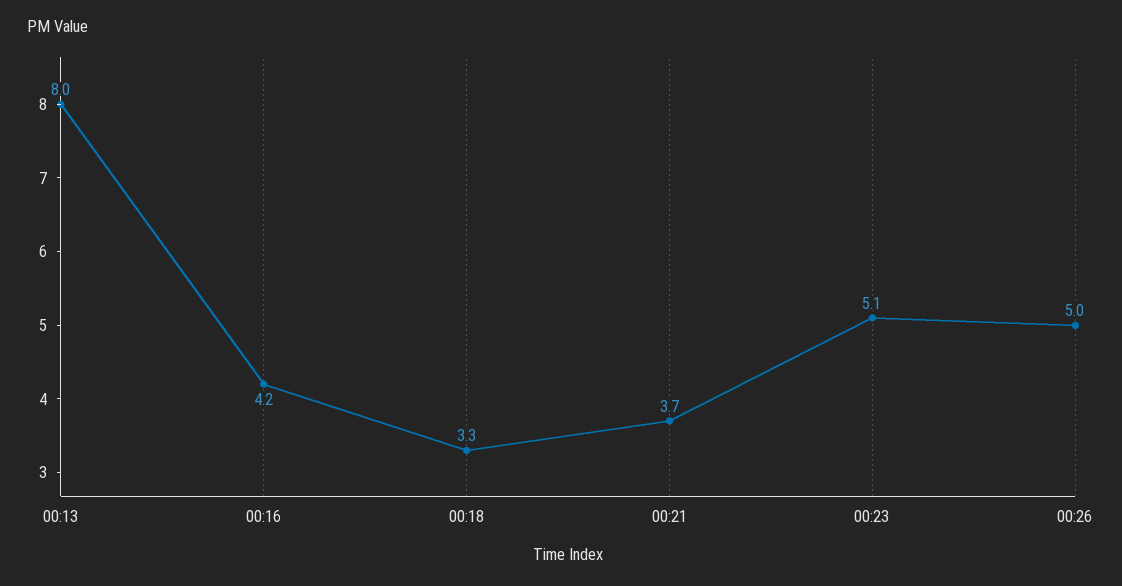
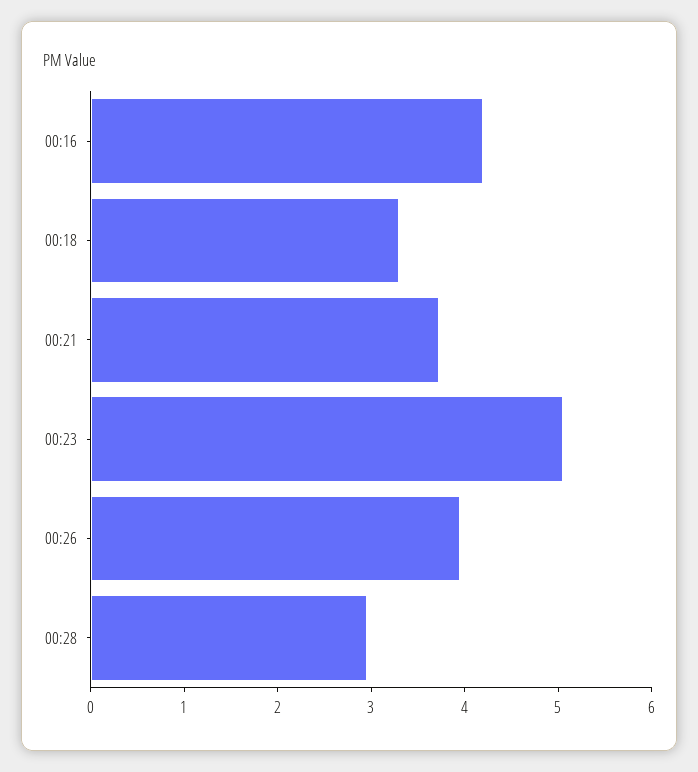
00:13: 8 -> none
00:26: 5 -> 4
00:28: none -> 3

